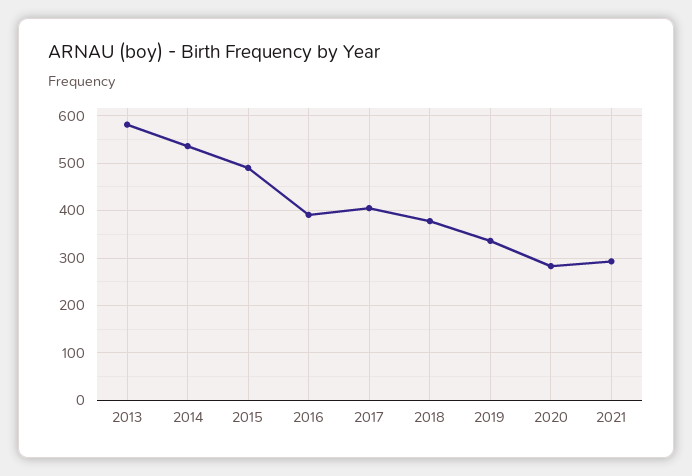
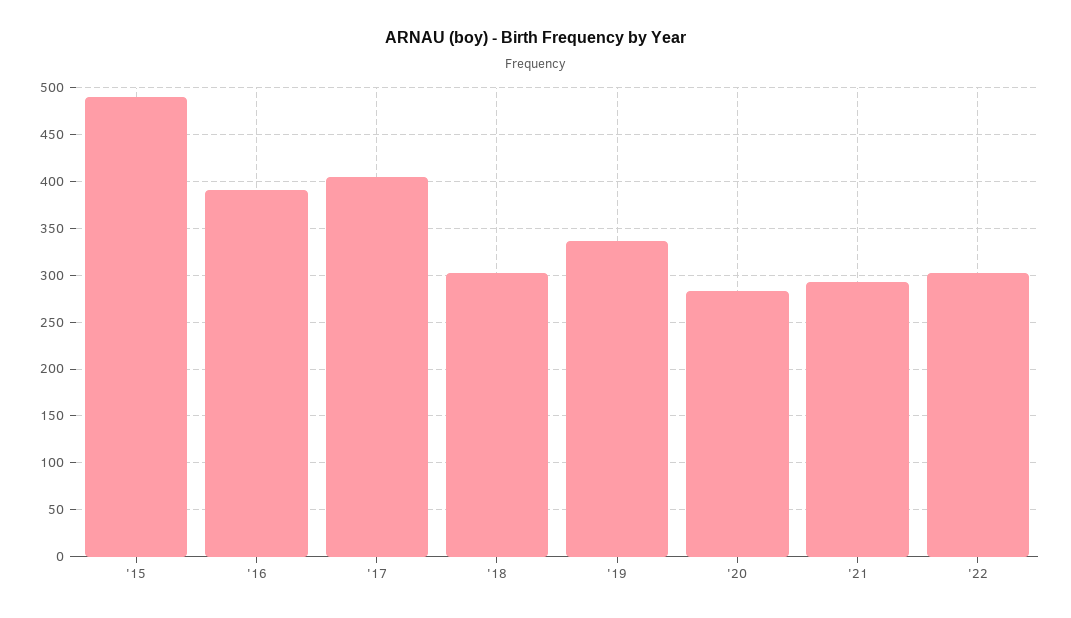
2013: 580 -> none
2014: 540 -> none
2018: 380 -> 300
'22: none -> 300

